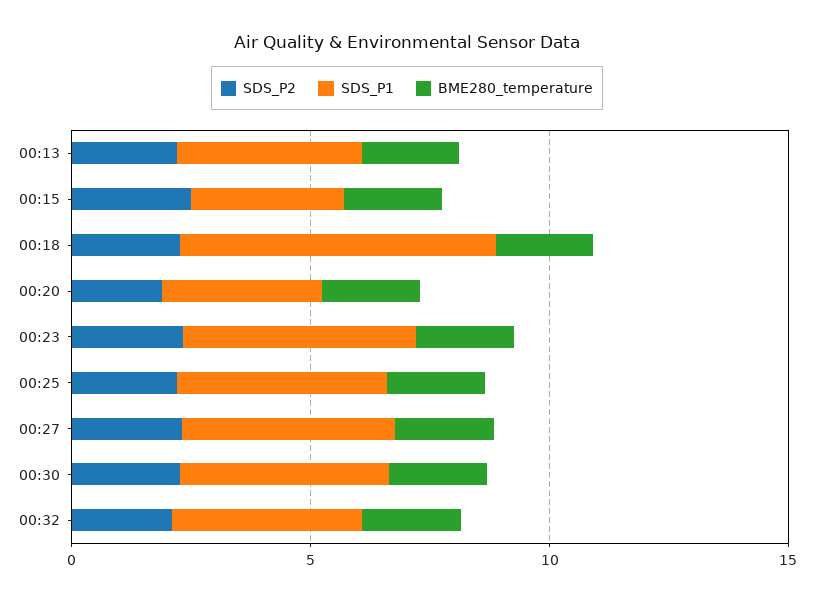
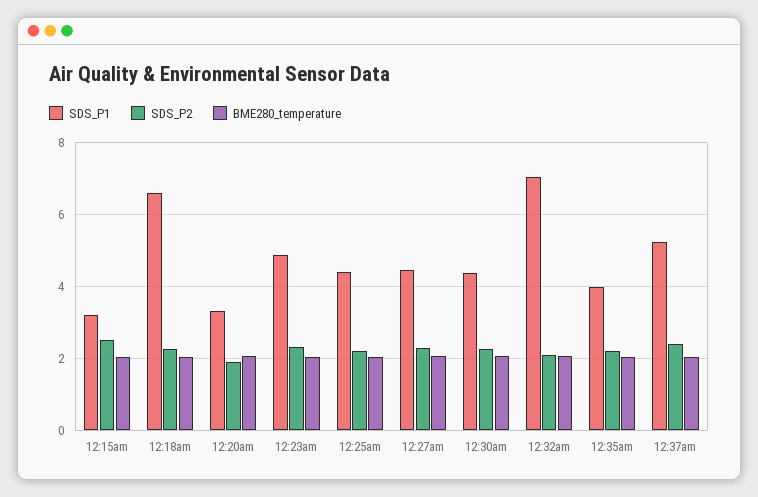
SDS_P2, 00:13: 2 -> none
SDS_P1, 00:13: 4 -> none
BME280_temperature, 00:13: 2 -> none
SDS_P1, 00:32: 4 -> 7
SDS_P1, 12:35am: none -> 4
SDS_P2, 12:35am: none -> 2.2
BME280_temperature, 12:35am: none -> 2
SDS_P1, 12:37am: none -> 5.2
SDS_P2, 12:37am: none -> 2.4
BME280_temperature, 12:37am: none -> 2

